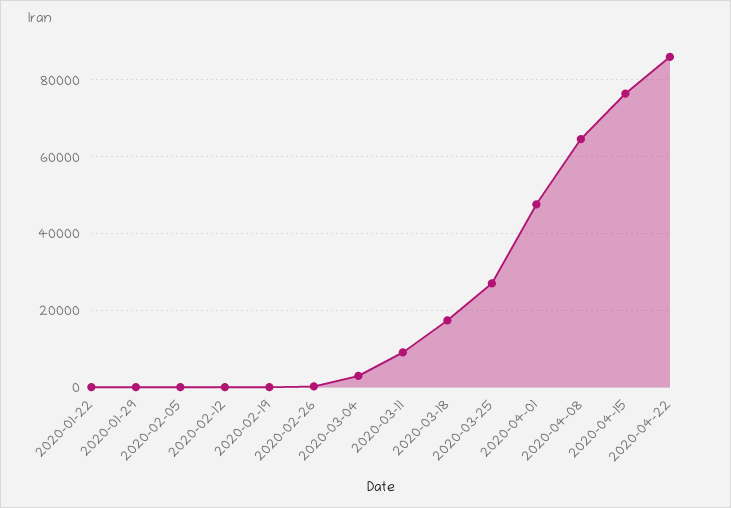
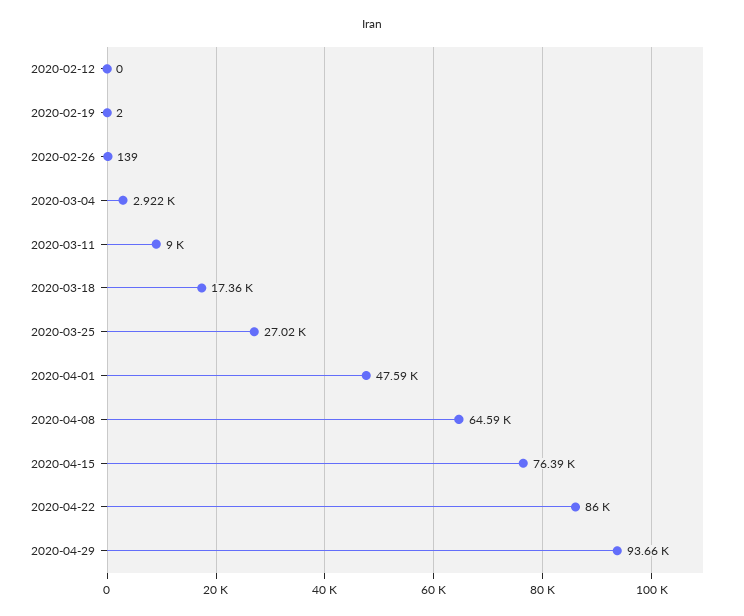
2020-01-22: 0 -> none
2020-01-29: 0 -> none
2020-02-05: 0 -> none
2020-04-29: none -> 93660

